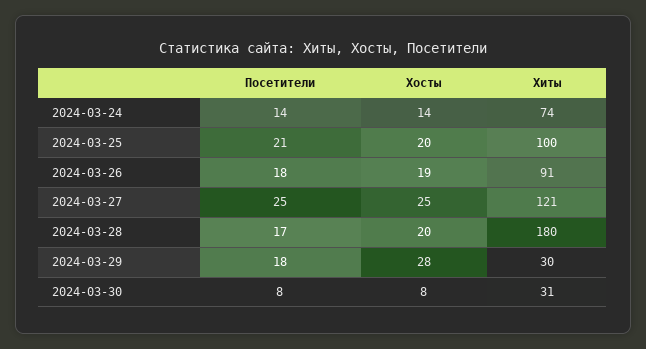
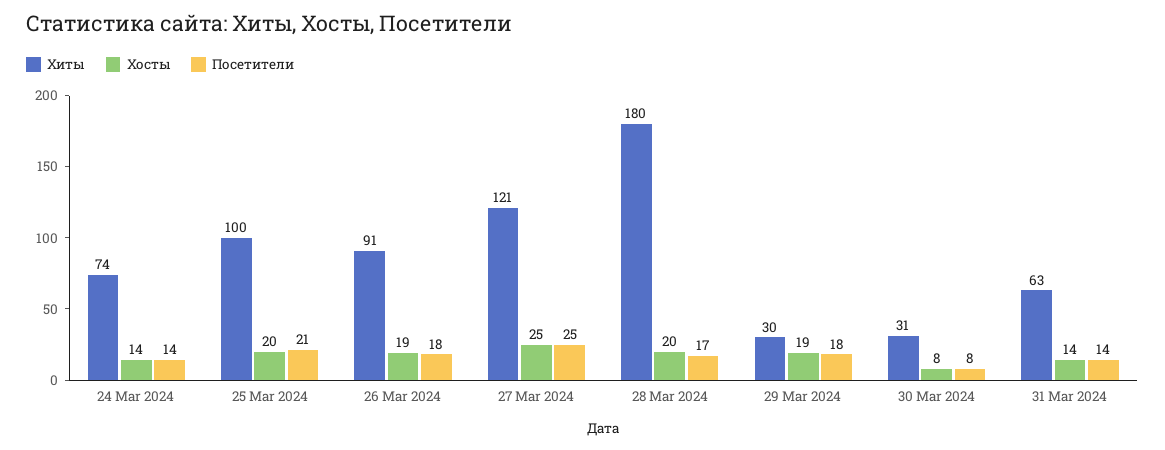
Хосты, 2024-03-29: 28 -> 19
Хиты, 31 Mar 2024: none -> 63
Хосты, 31 Mar 2024: none -> 14
Посетители, 31 Mar 2024: none -> 14

